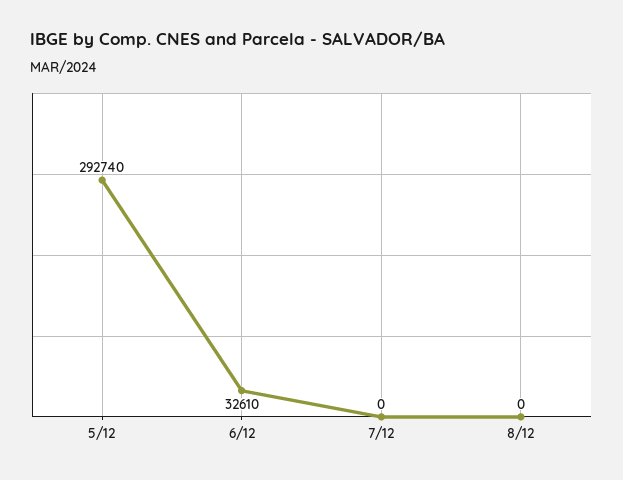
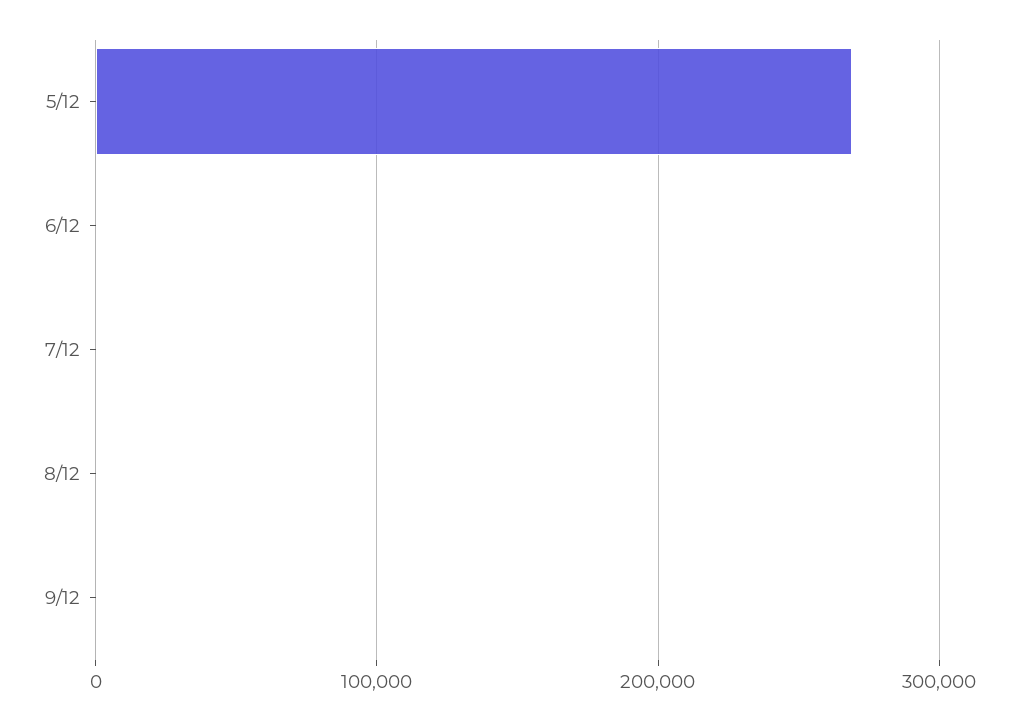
5/12: 292740 -> 270000
6/12: 32610 -> 0
9/12: none -> 0

